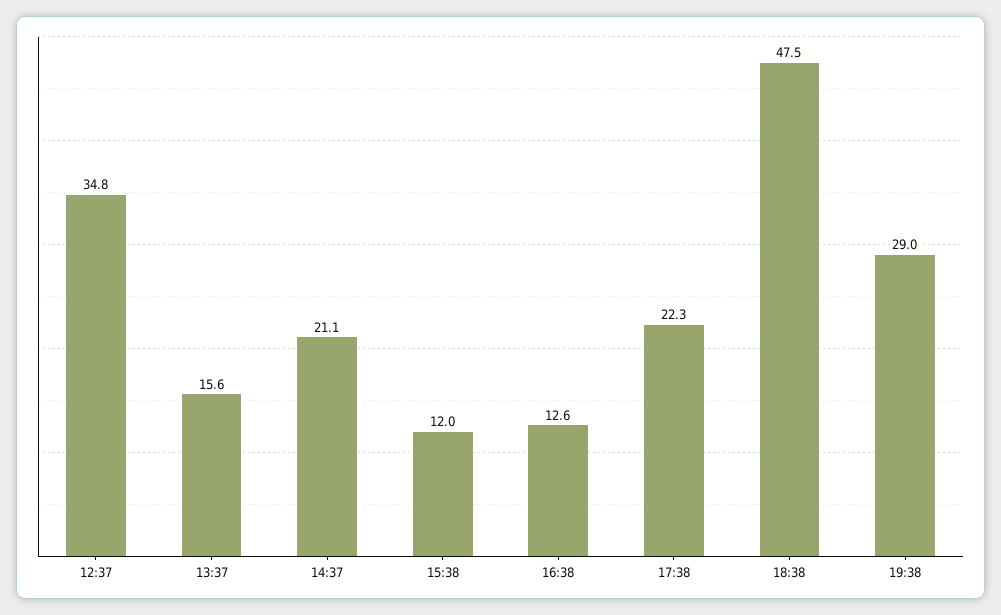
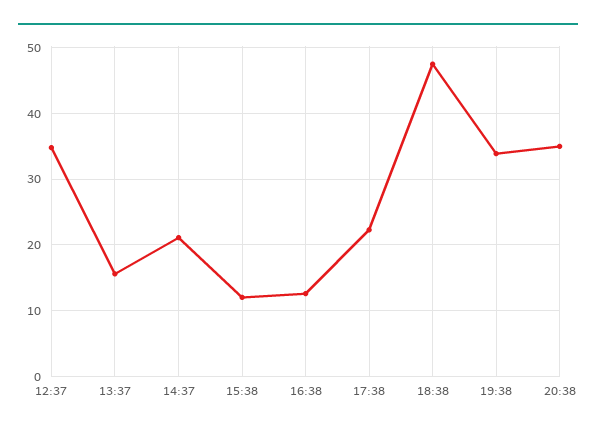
19:38: 29 -> 34
20:38: none -> 35

